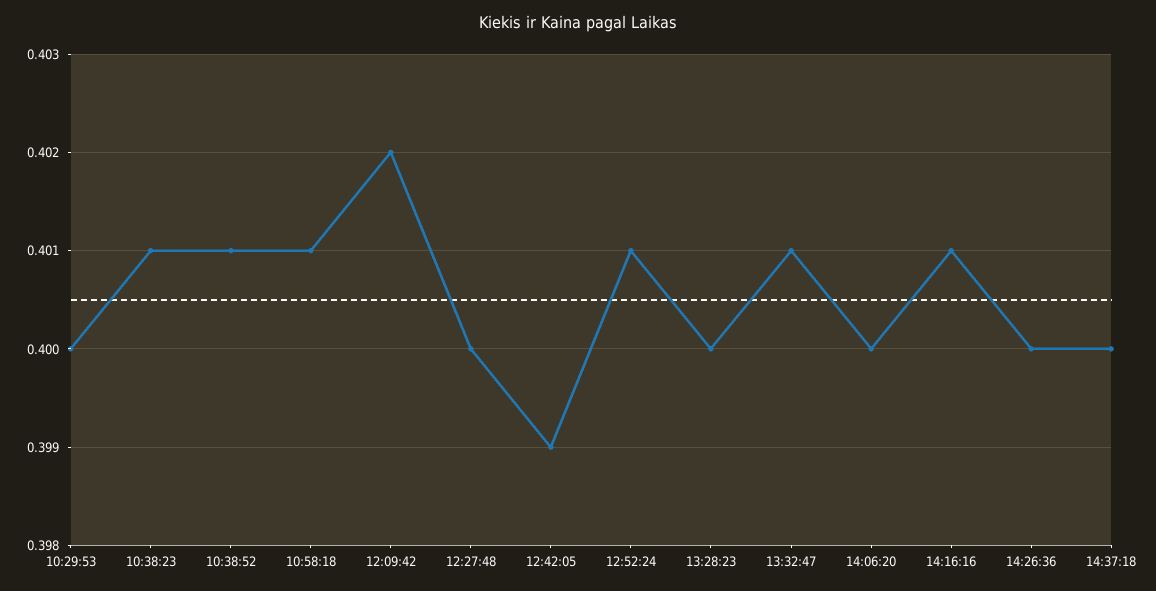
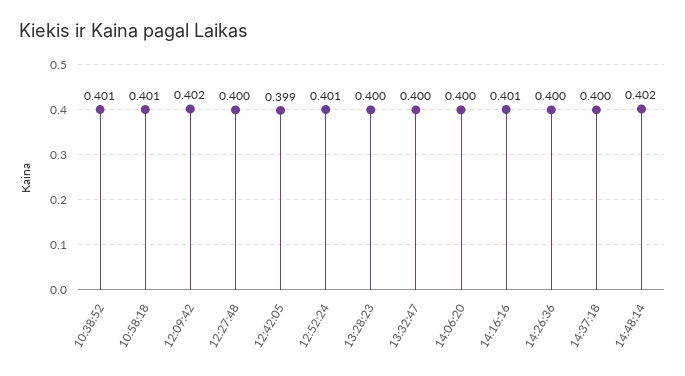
10:29:53: 0.4 -> none
10:38:23: 0.401 -> none
13:32:47: 0.401 -> 0.4
14:48:14: none -> 0.402

